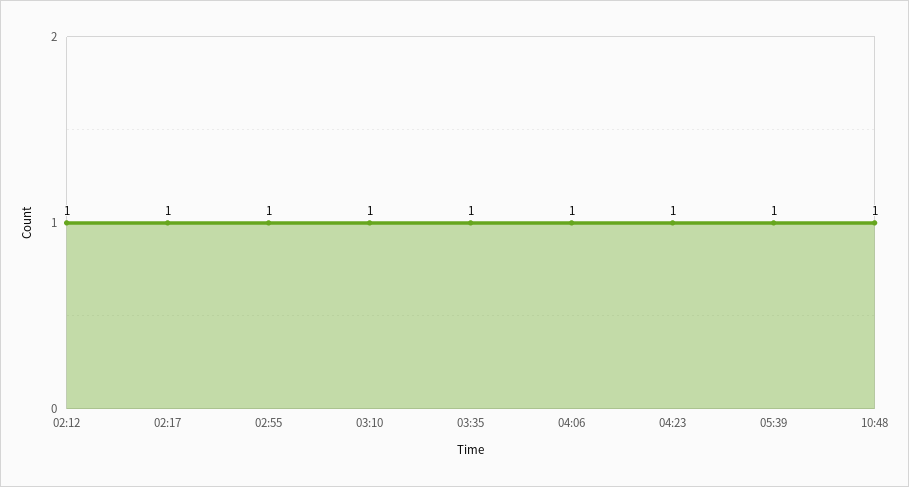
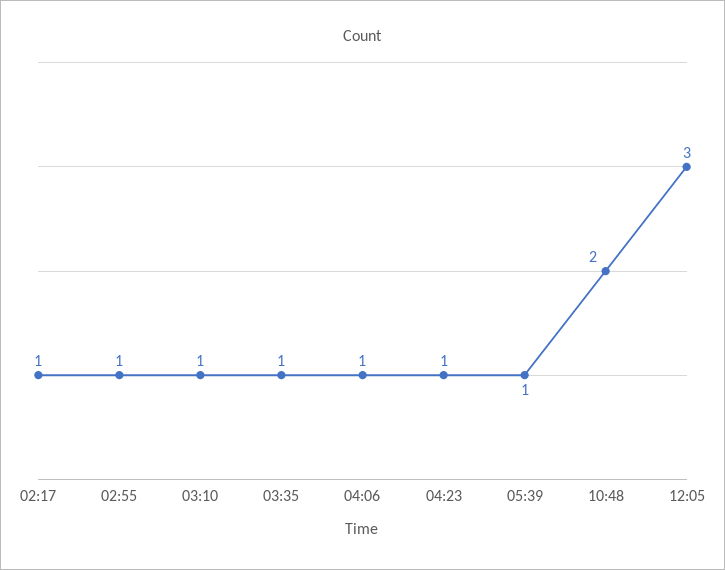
02:12: 1 -> none
10:48: 1 -> 2
12:05: none -> 3

